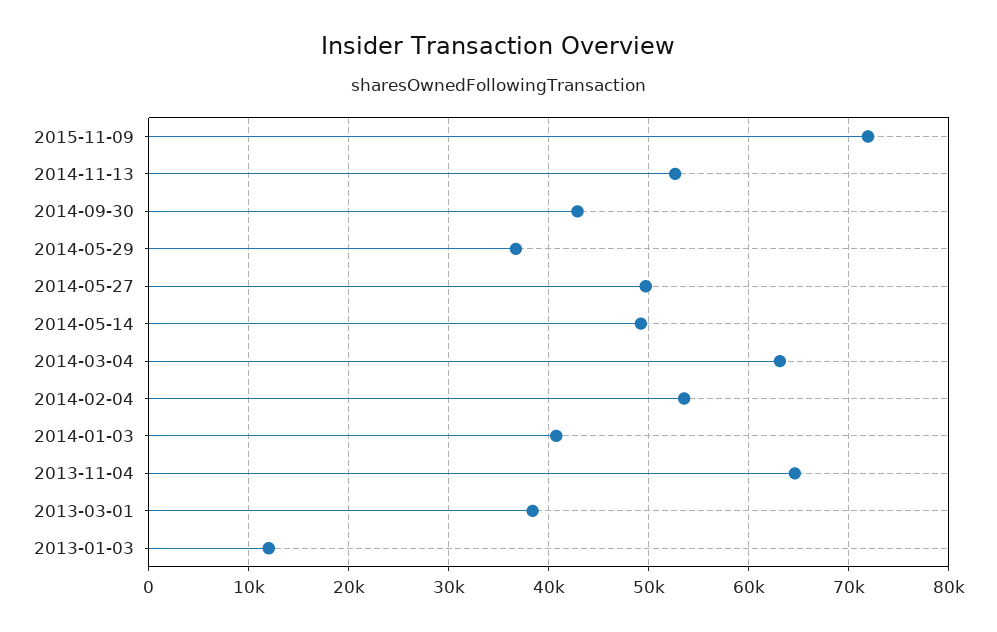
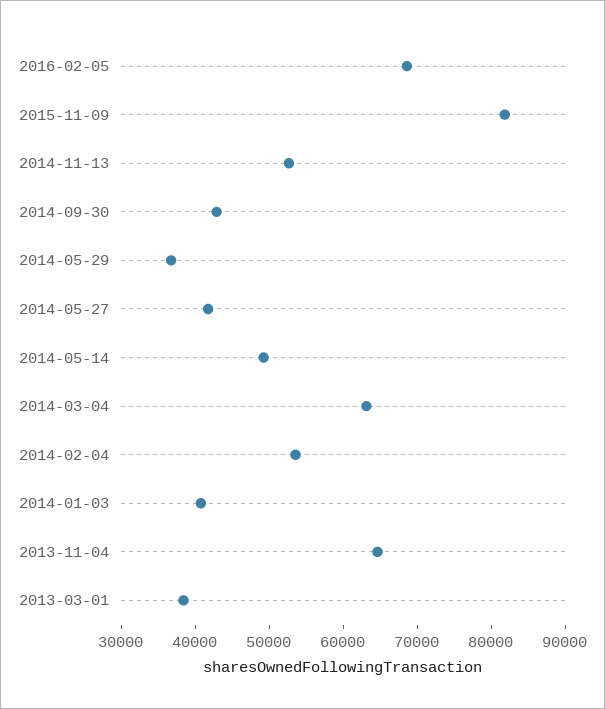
2015-11-09: 72000 -> 82000
2014-05-27: 50000 -> 42000
2013-01-03: 12000 -> none
2016-02-05: none -> 68000

